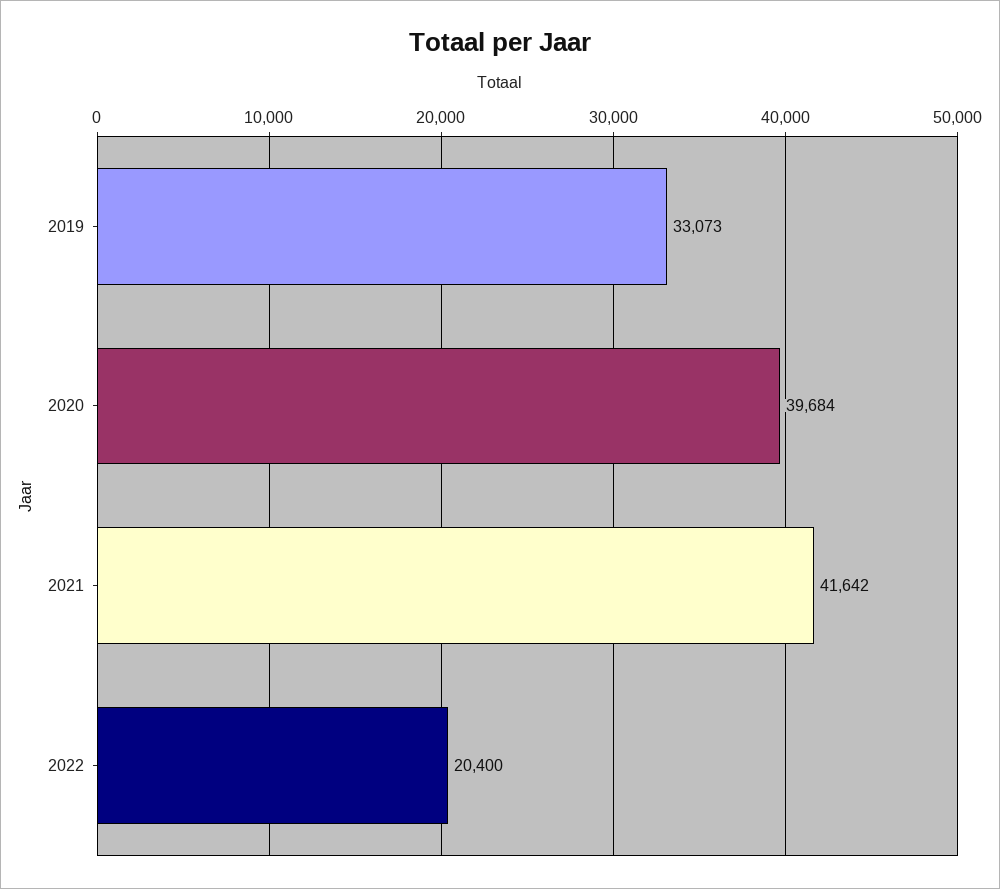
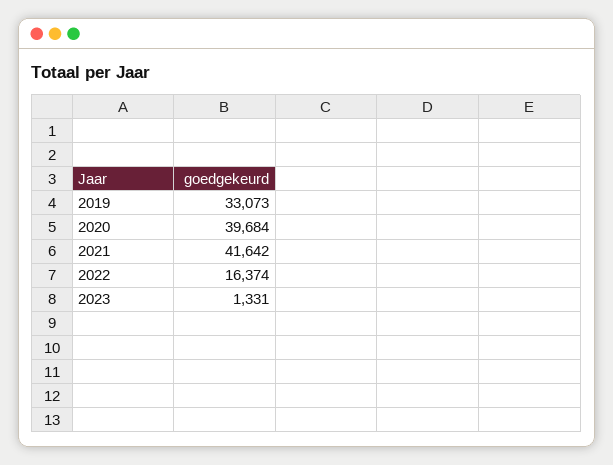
2022: 20400 -> 16374
2023: none -> 1331

